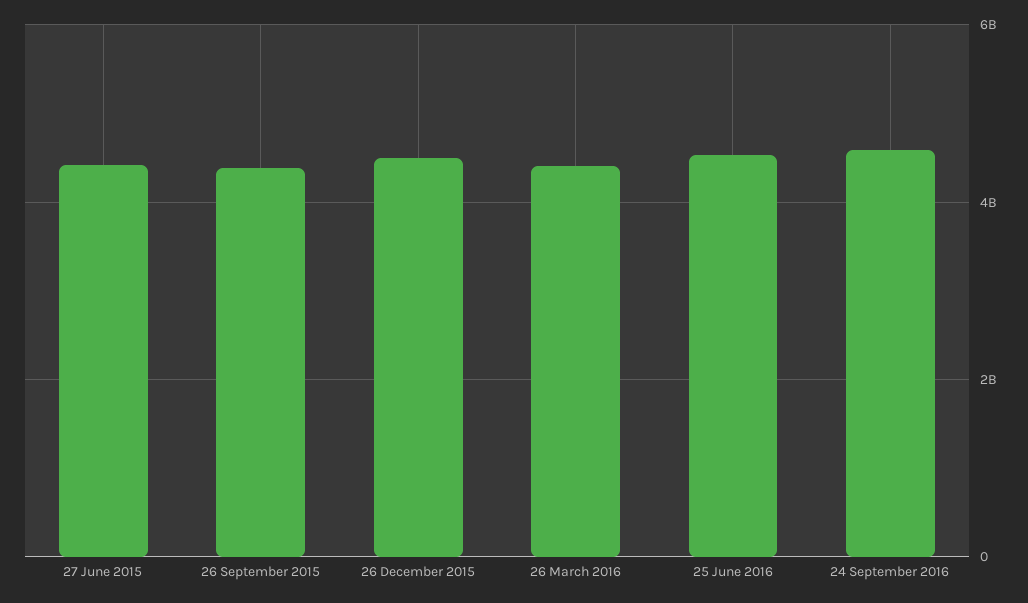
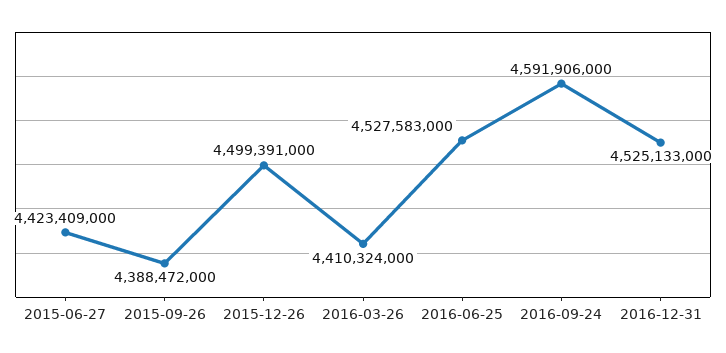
2016-12-31: none -> 4525133000

